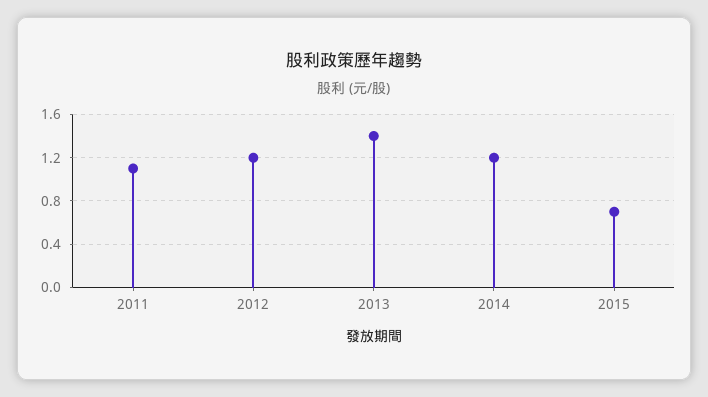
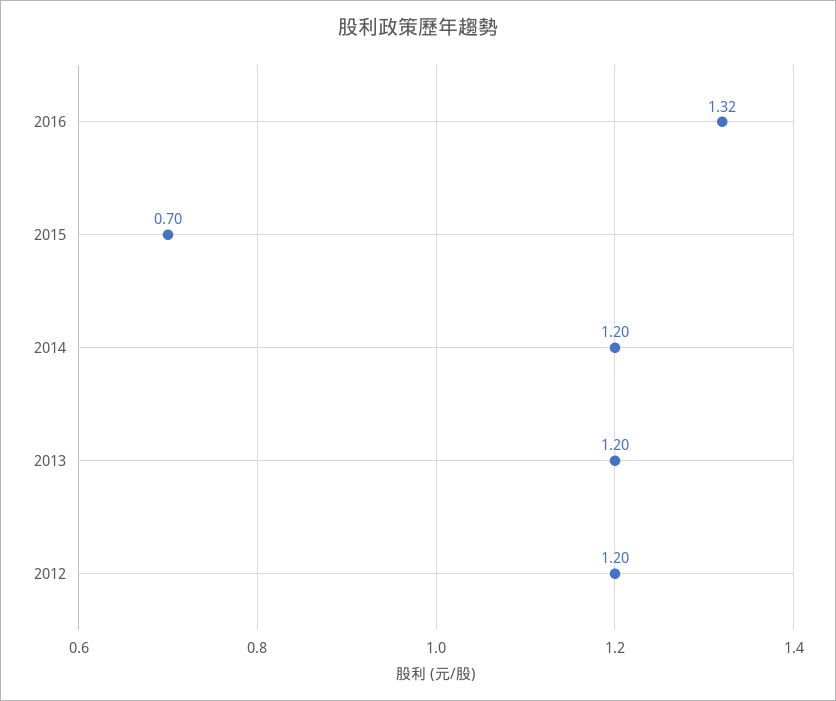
2011: 1.1 -> none
2013: 1.4 -> 1.2
2016: none -> 1.32

